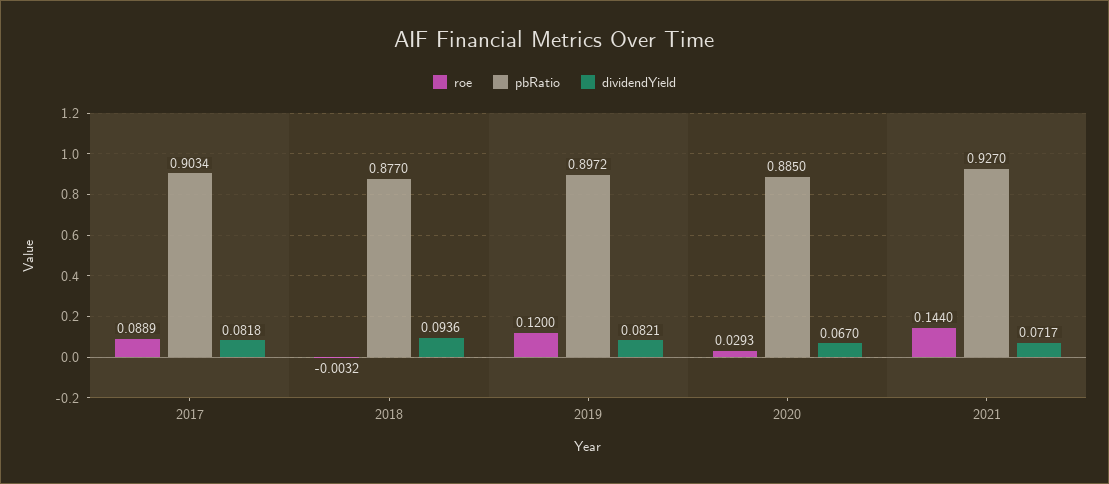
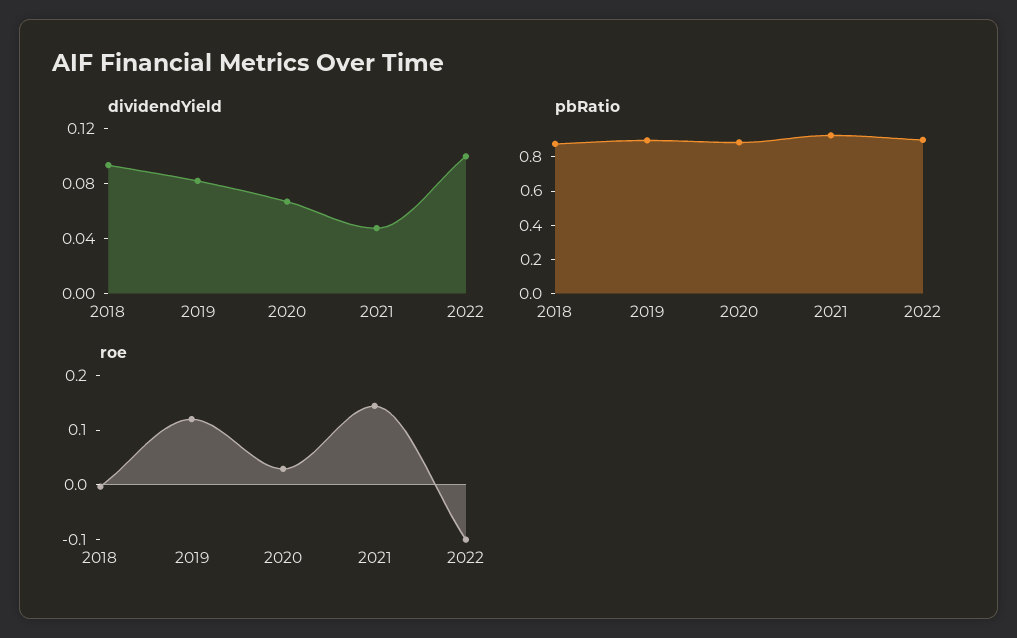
roe, 2017: 0.0889 -> none
pbRatio, 2017: 0.9034 -> none
dividendYield, 2017: 0.0818 -> none
dividendYield, 2021: 0.0717 -> 0.05
dividendYield, 2022: none -> 0.1
pbRatio, 2022: none -> 0.9
roe, 2022: none -> -0.1

